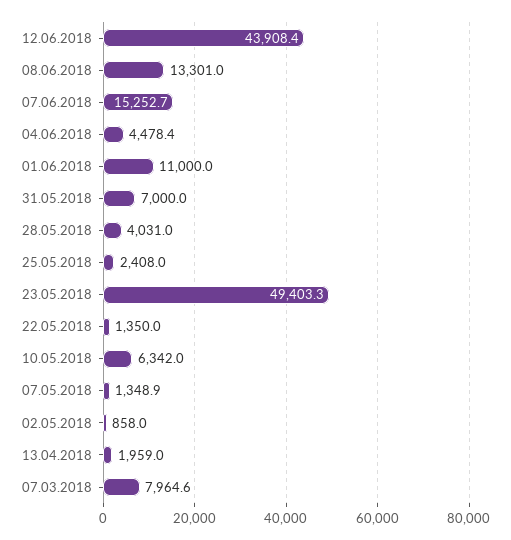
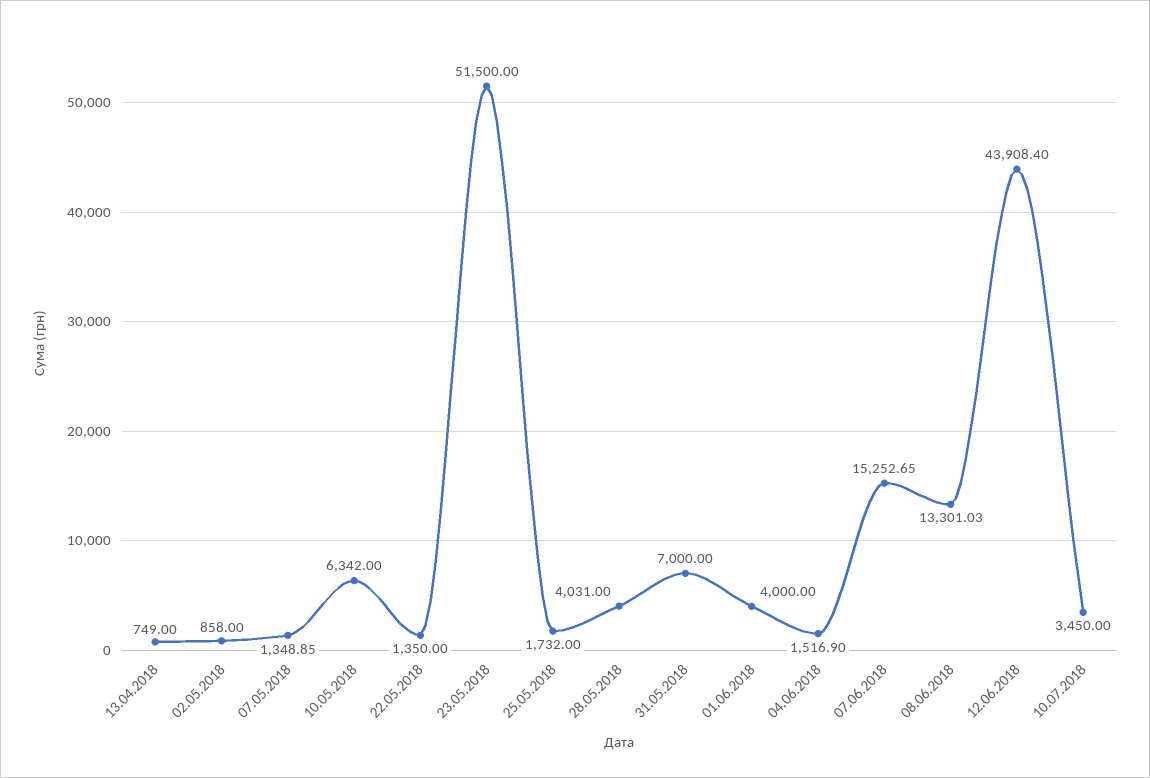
04.06.2018: 4478.4 -> 1516.9
01.06.2018: 11000 -> 4000
25.05.2018: 2408 -> 1732
23.05.2018: 49403.3 -> 51500
13.04.2018: 1959 -> 749
07.03.2018: 7964.6 -> none
10.07.2018: none -> 3450

